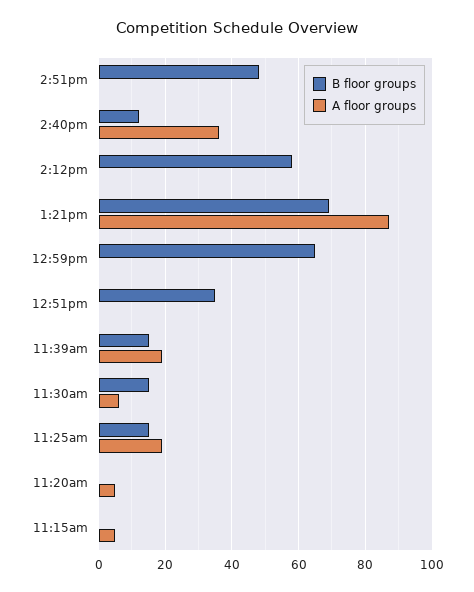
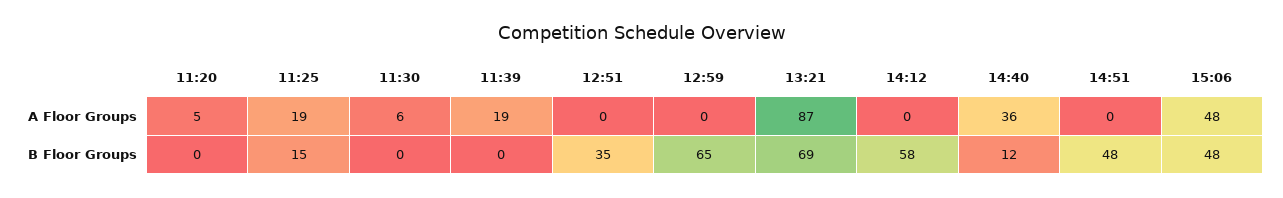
B floor groups, 11:39am: 15 -> 0
B floor groups, 11:30am: 15 -> 0
B floor groups, 11:15am: 0 -> none
A floor groups, 11:15am: 5 -> none
A floor groups, 15:06: none -> 48
B floor groups, 15:06: none -> 48

